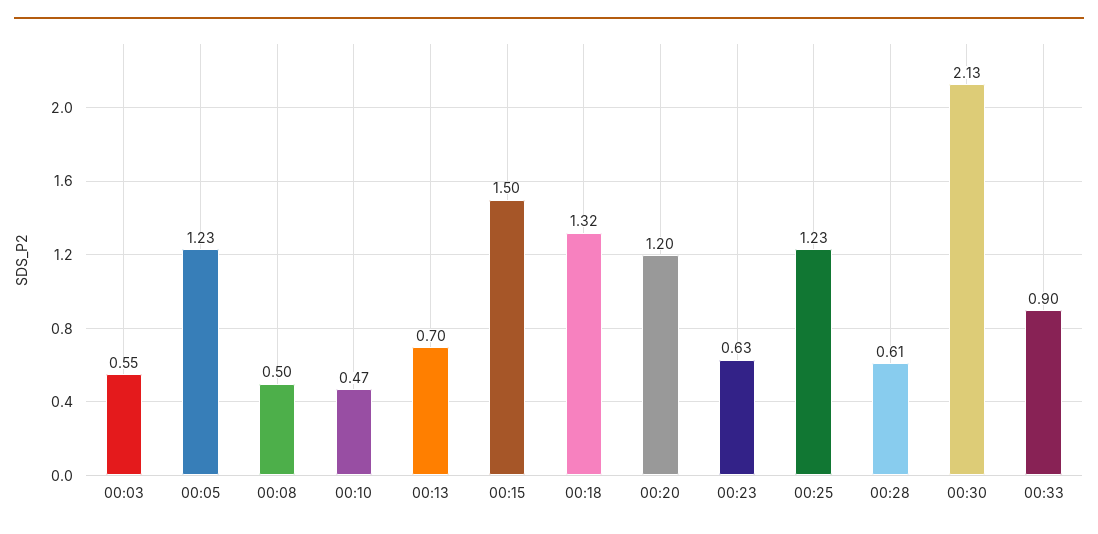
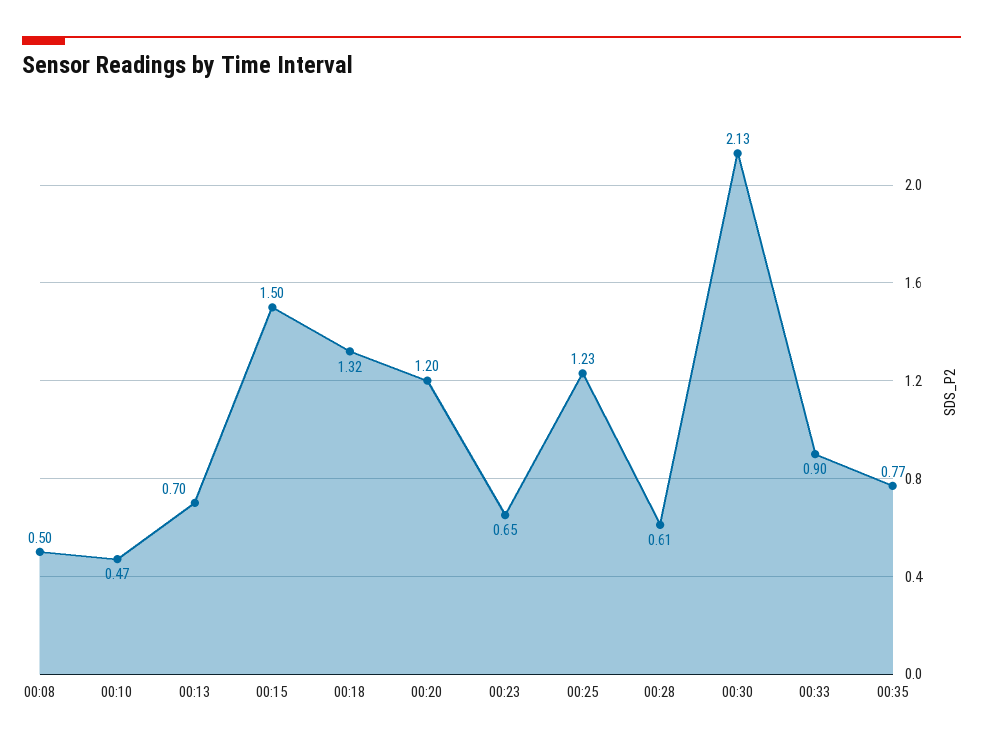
00:03: 0.55 -> none
00:05: 1.23 -> none
00:23: 0.63 -> 0.65
00:35: none -> 0.77

